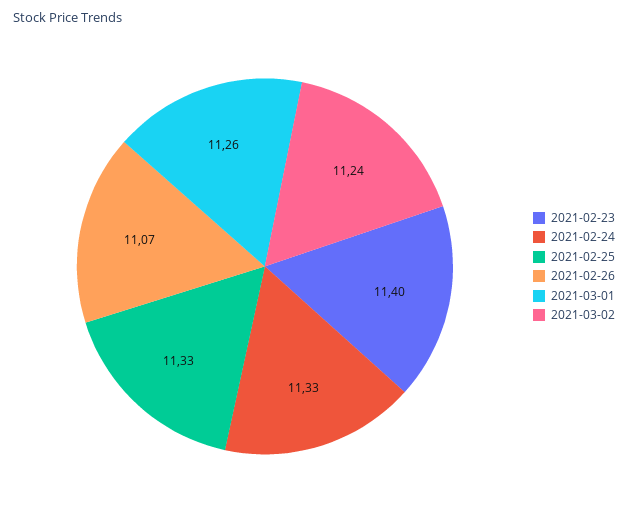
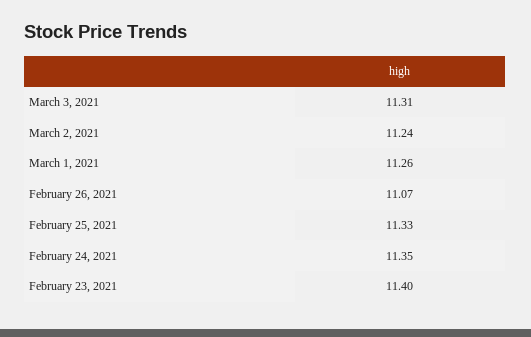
2021-02-24: 11.33 -> 11.35
March 3, 2021: none -> 11.31

